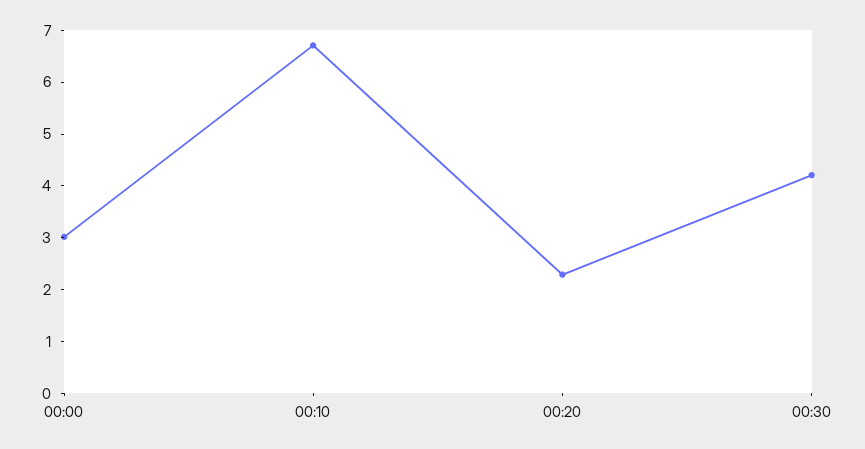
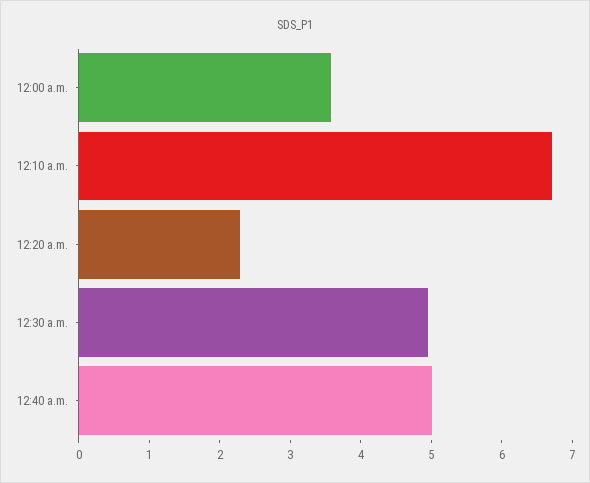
00:00: 3 -> 3.6
00:30: 4.2 -> 5
12:40 a.m.: none -> 5

